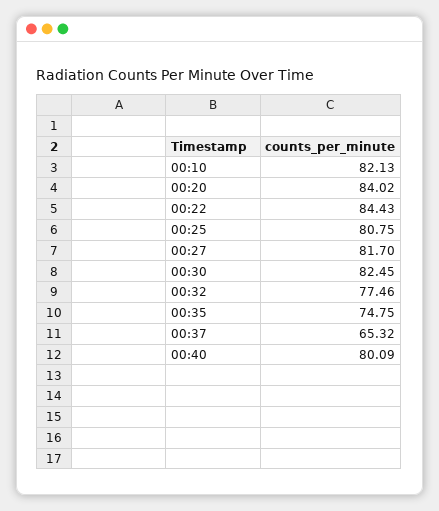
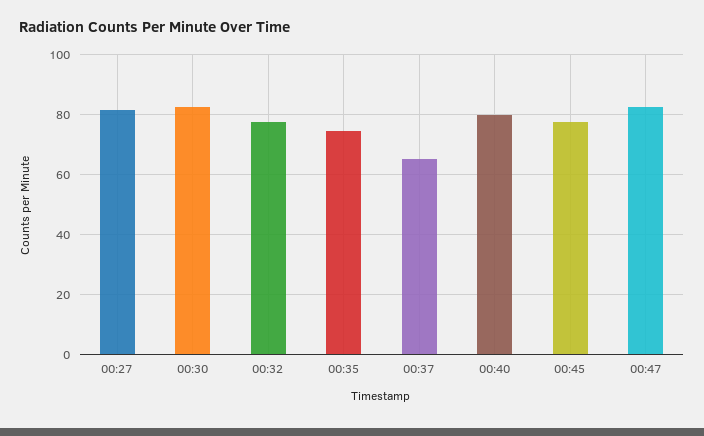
00:10: 82.13 -> none
00:20: 84.02 -> none
00:22: 84.43 -> none
00:25: 80.75 -> none
00:45: none -> 77.5
00:47: none -> 82.5

